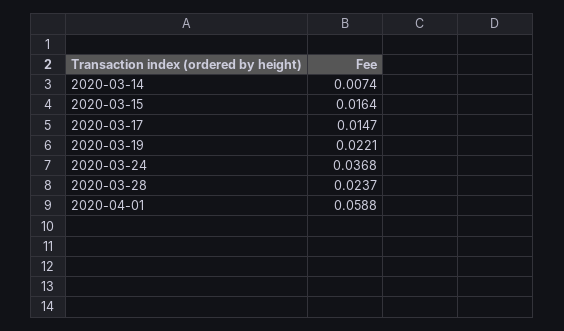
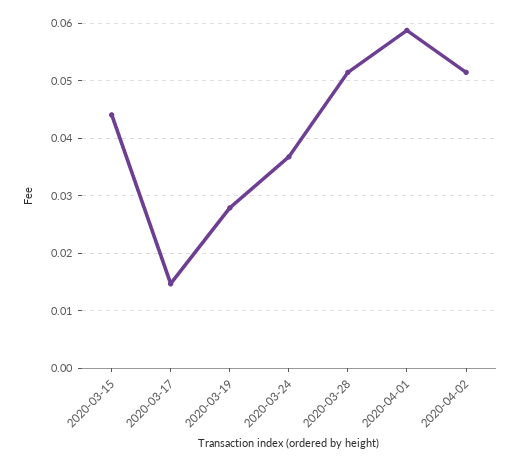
2020-03-14: 0.0074 -> none
2020-03-15: 0.0164 -> 0.044
2020-03-19: 0.0221 -> 0.028
2020-03-28: 0.0237 -> 0.052
2020-04-02: none -> 0.052

